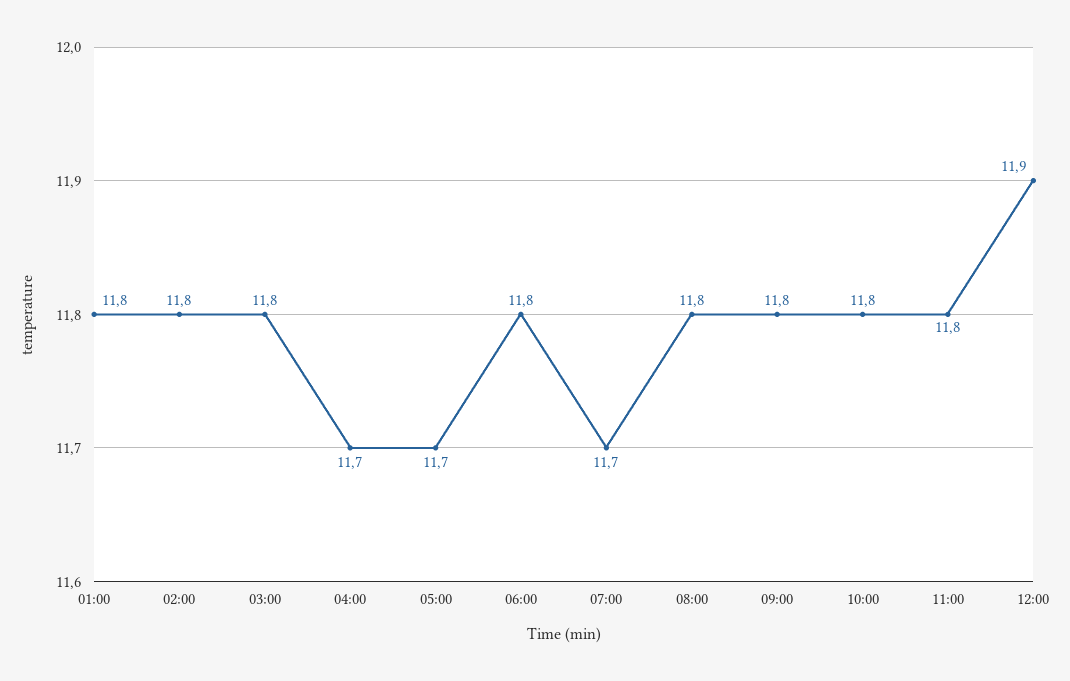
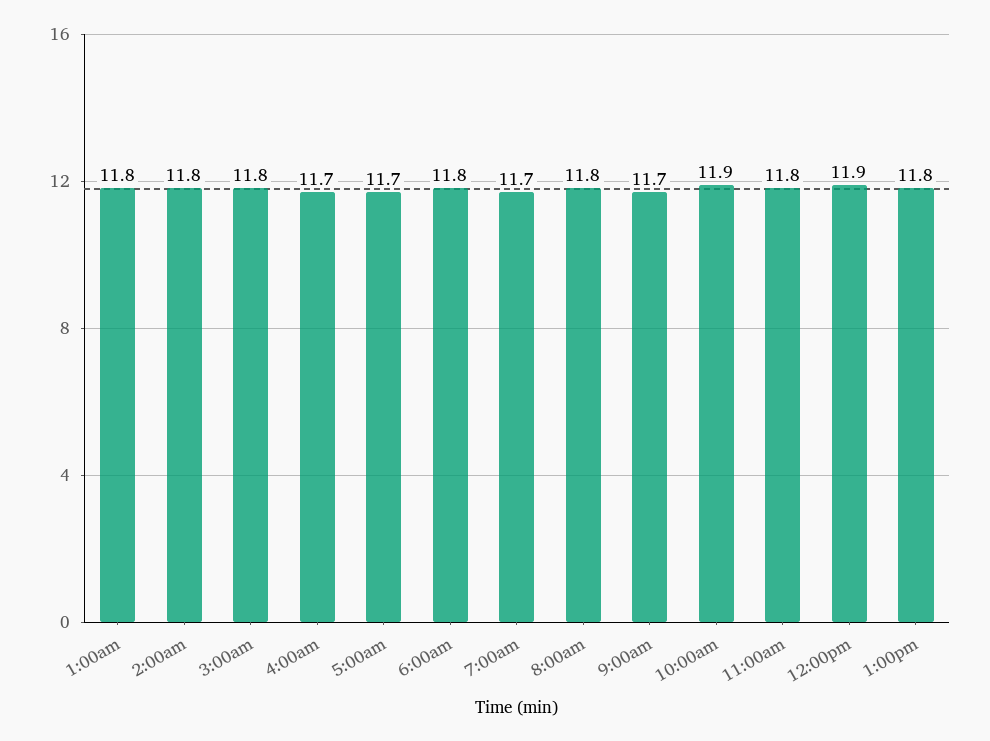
09:00: 11.8 -> 11.7
10:00: 11.8 -> 11.9
1:00pm: none -> 11.8

